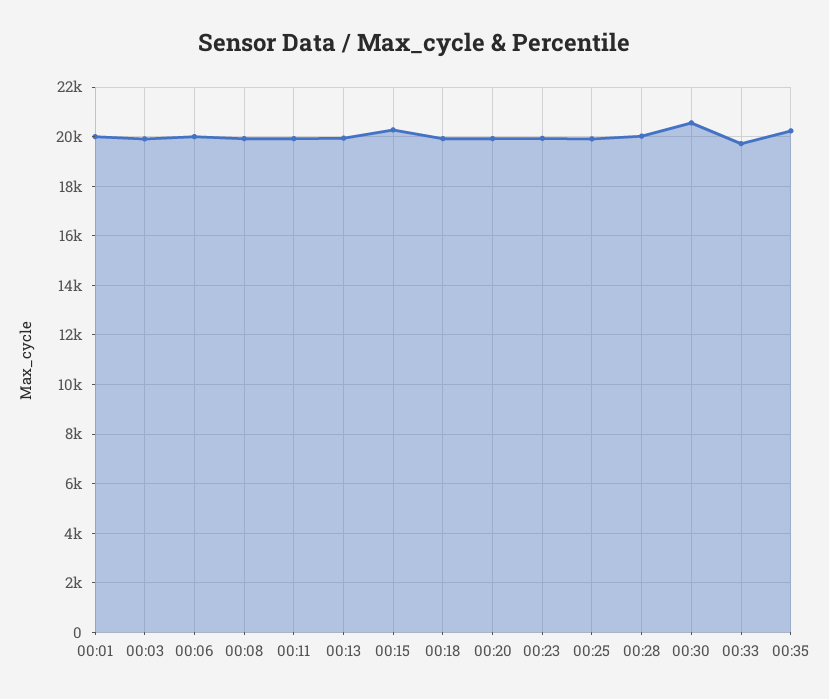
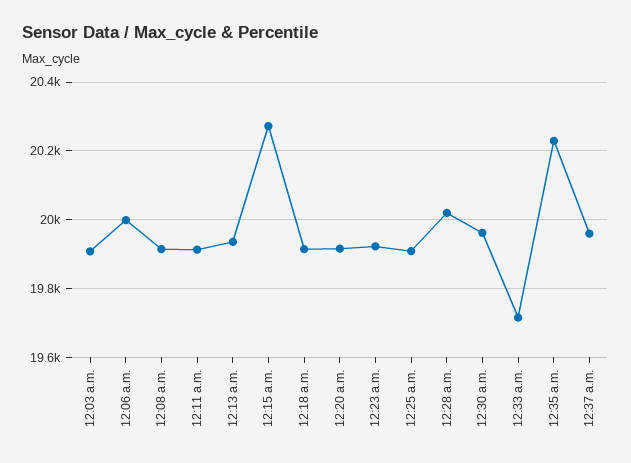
00:01: 20000 -> none
00:30: 20500 -> 19960
12:37 a.m.: none -> 19960

